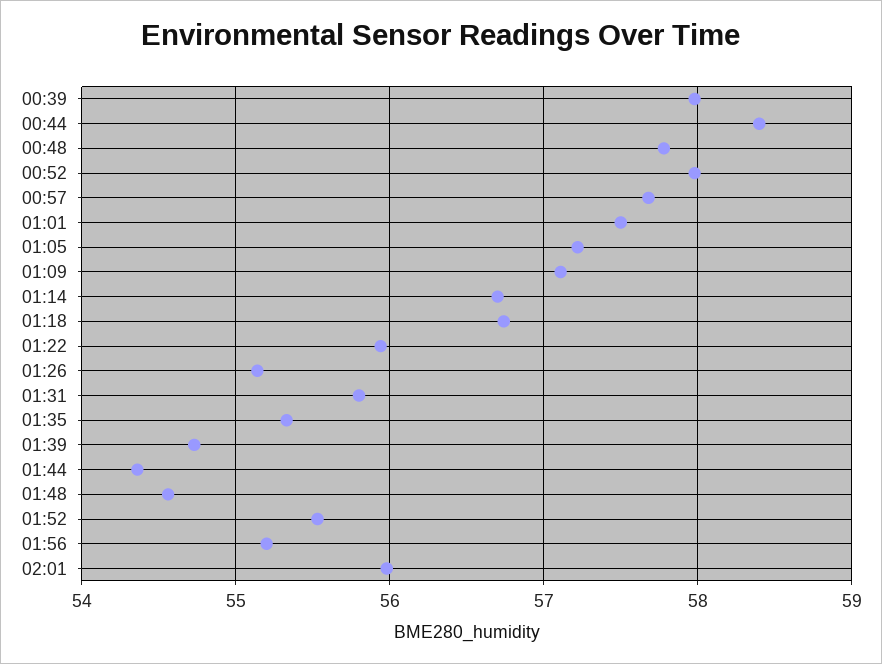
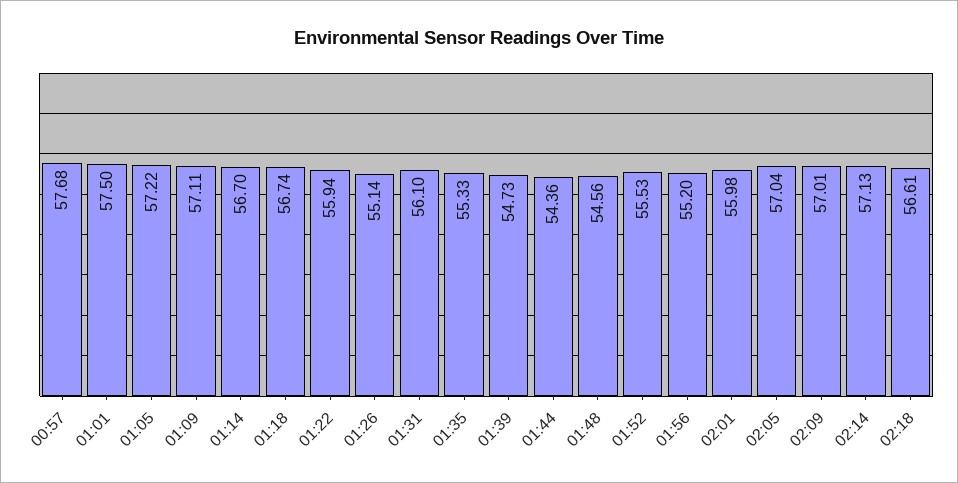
00:39: 58 -> none
00:44: 58.4 -> none
00:48: 57.8 -> none
00:52: 58 -> none
01:31: 55.8 -> 56.1
02:05: none -> 57.04
02:09: none -> 57.01
02:14: none -> 57.13
02:18: none -> 56.61

